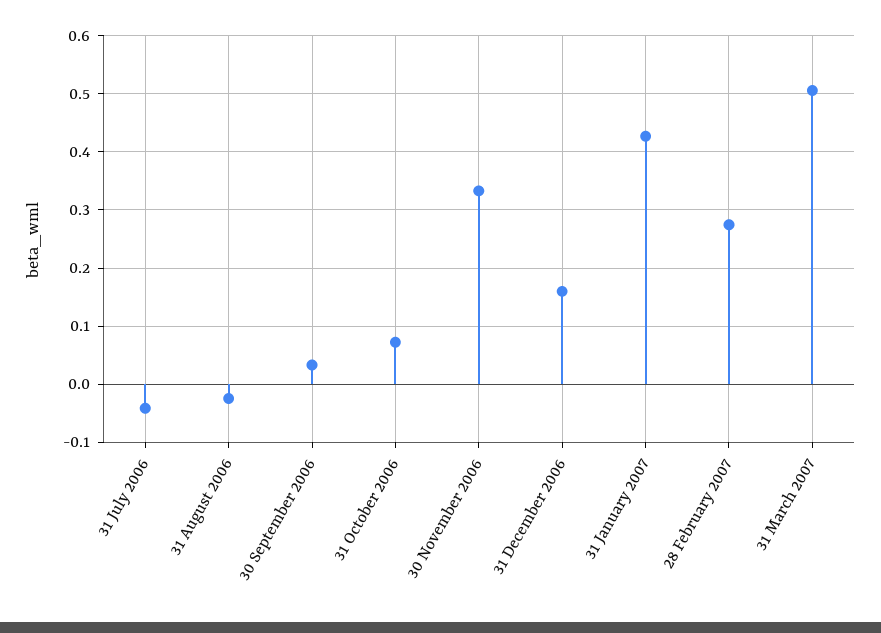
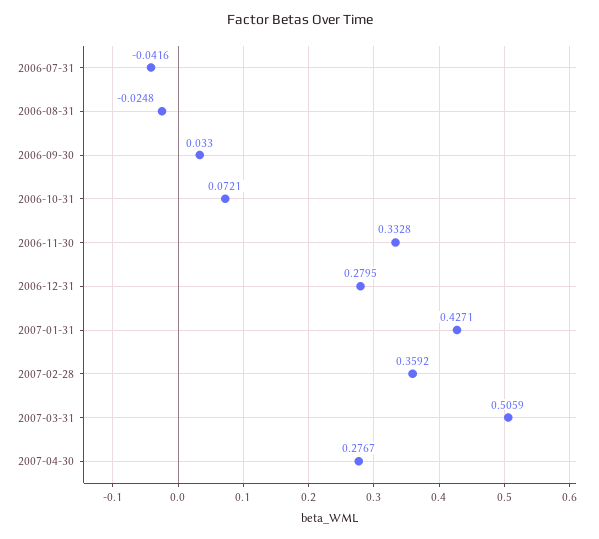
31 December 2006: 0.16 -> 0.2795
28 February 2007: 0.28 -> 0.3592
2007-04-30: none -> 0.2767

